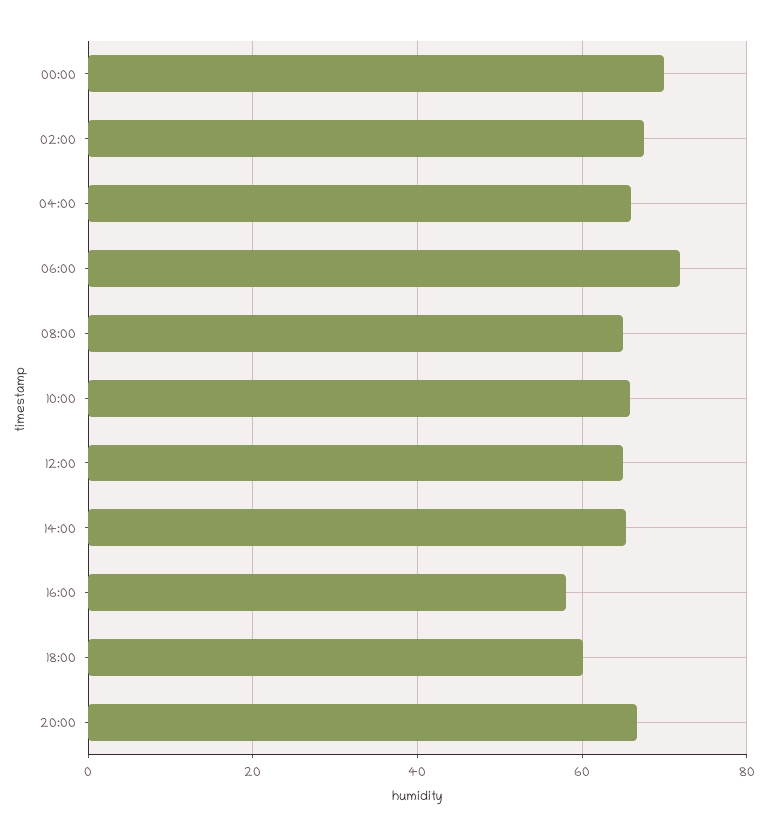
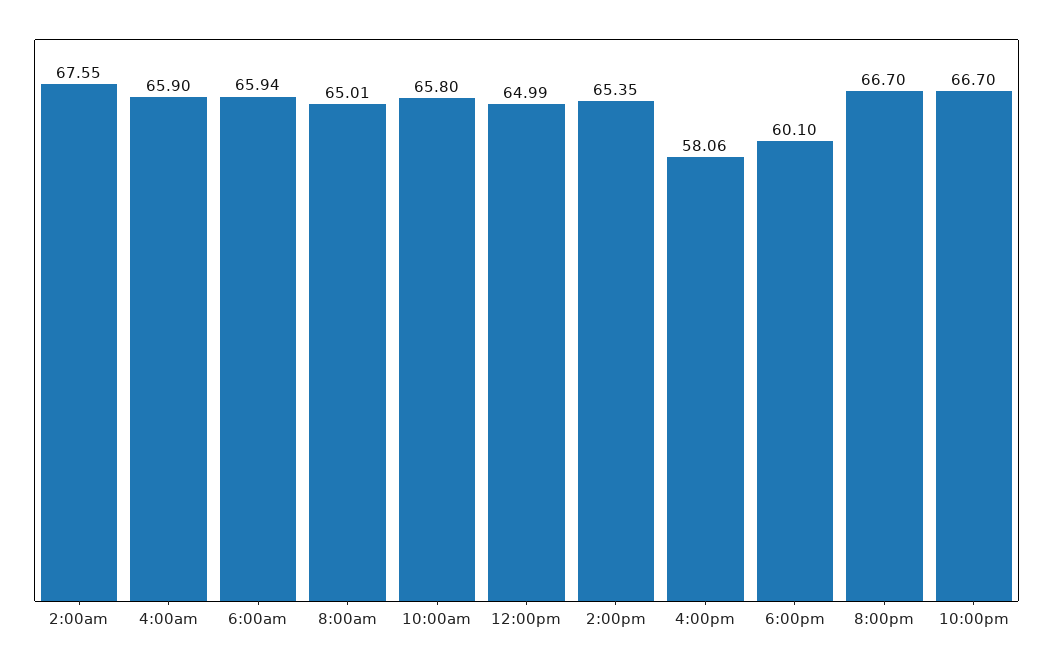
00:00: 70 -> none
06:00: 72 -> 65.94
10:00pm: none -> 66.7

